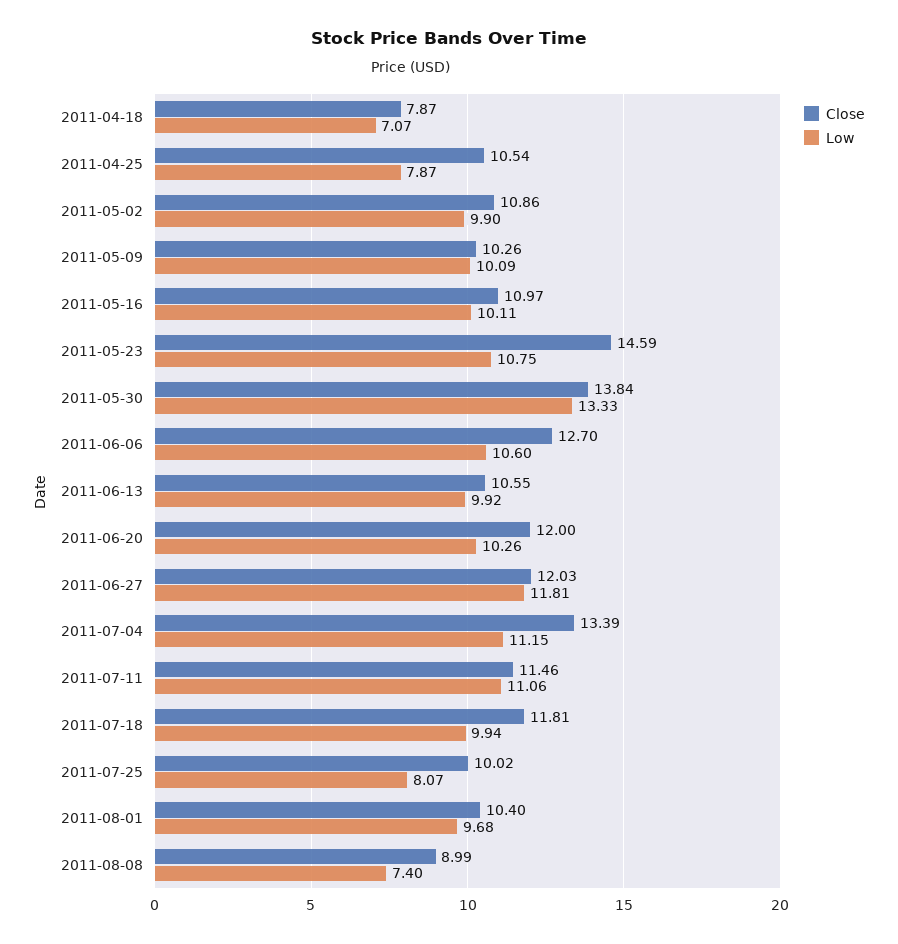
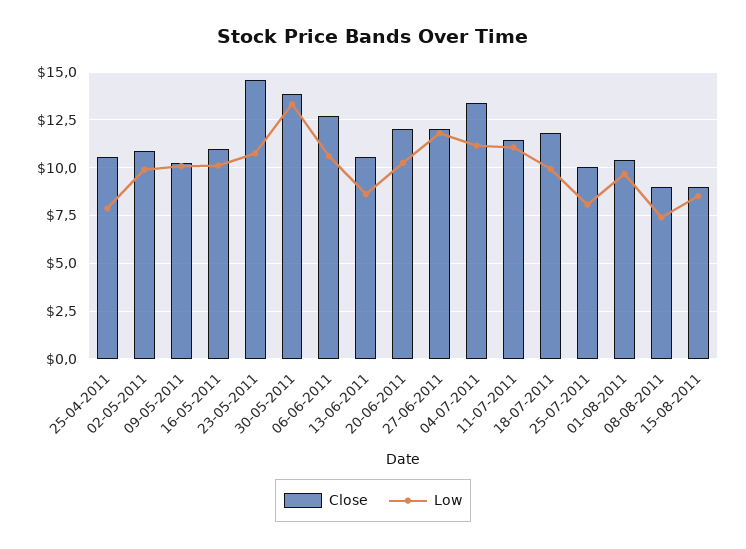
Close, 2011-04-18: 7.87 -> none
Low, 2011-04-18: 7.07 -> none
Low, 2011-06-13: 9.92 -> 8.5
Close, 15-08-2011: none -> 9
Low, 15-08-2011: none -> 8.5

